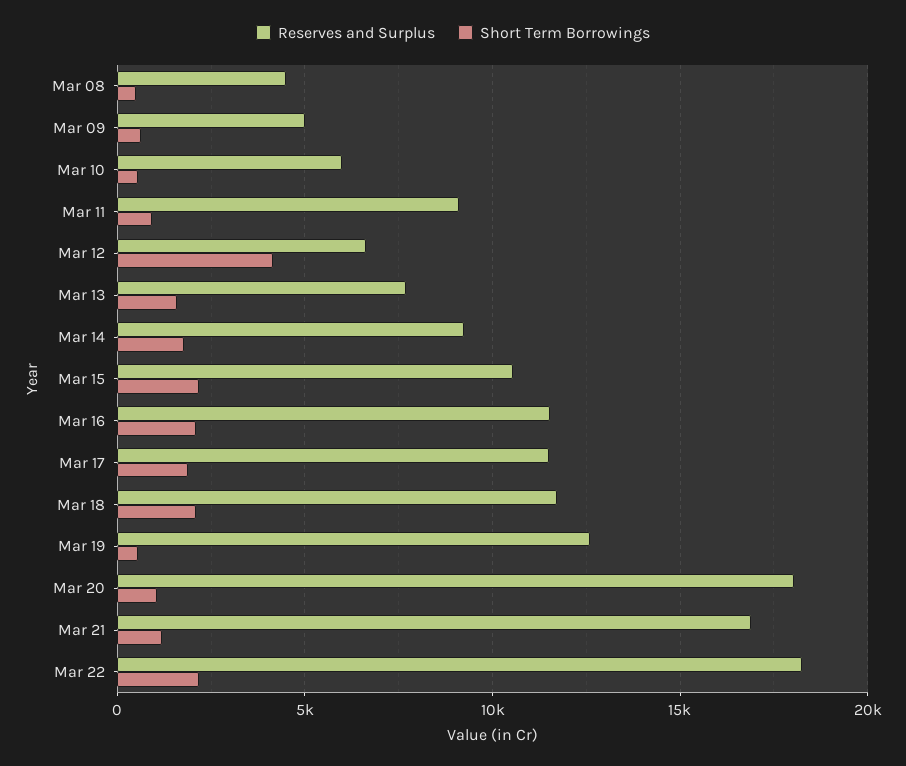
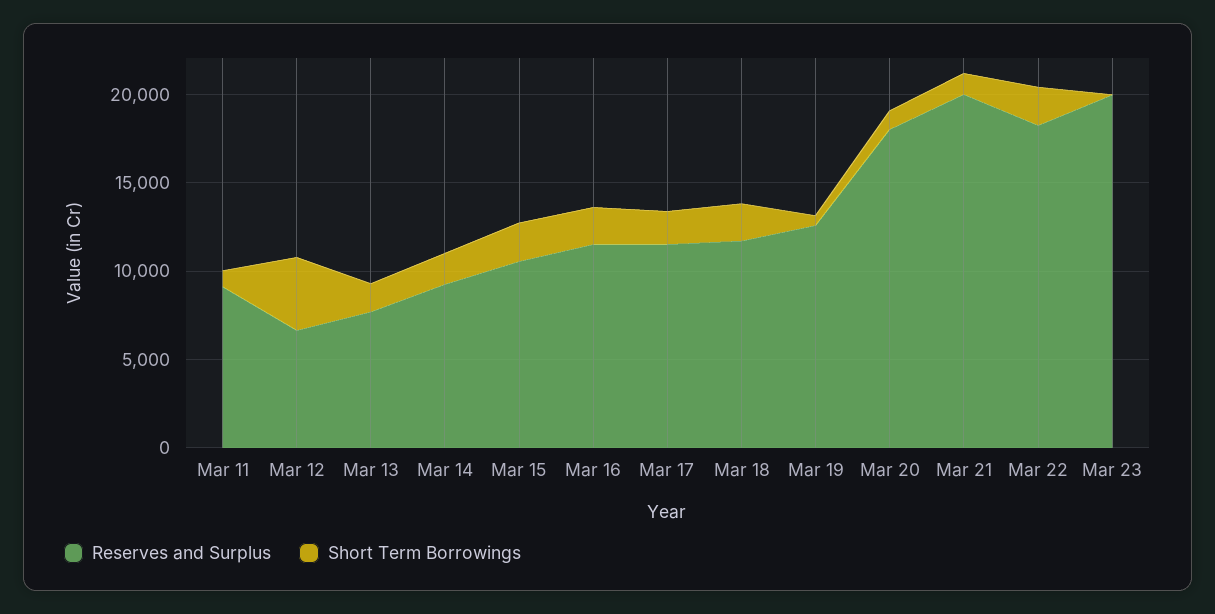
Reserves and Surplus, Mar 08: 4500 -> none
Short Term Borrowings, Mar 08: 500 -> none
Reserves and Surplus, Mar 09: 5000 -> none
Short Term Borrowings, Mar 09: 500 -> none
Reserves and Surplus, Mar 10: 6000 -> none
Short Term Borrowings, Mar 10: 500 -> none
Reserves and Surplus, Mar 21: 17000 -> 20000
Reserves and Surplus, Mar 23: none -> 20000
Short Term Borrowings, Mar 23: none -> 0

